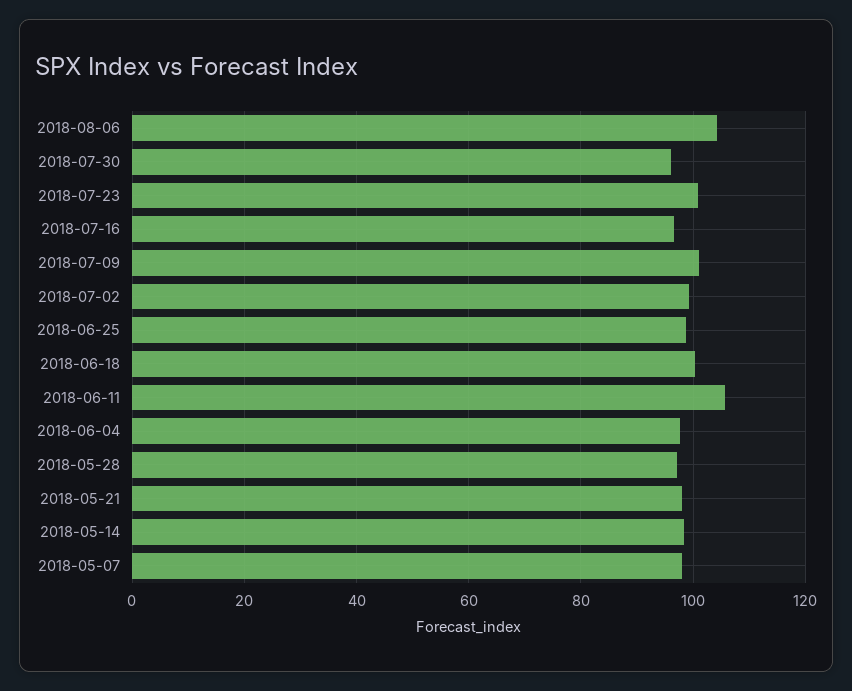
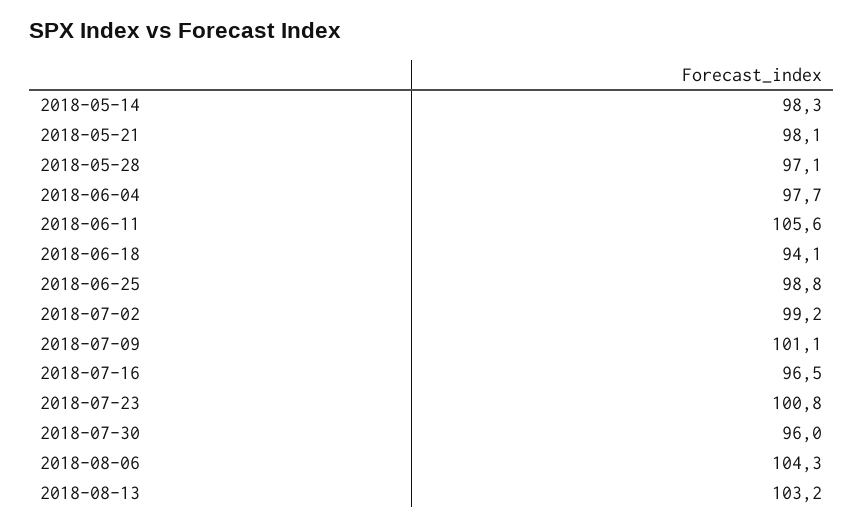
2018-06-18: 100 -> 94.1
2018-05-07: 98 -> none
2018-08-13: none -> 103.2

